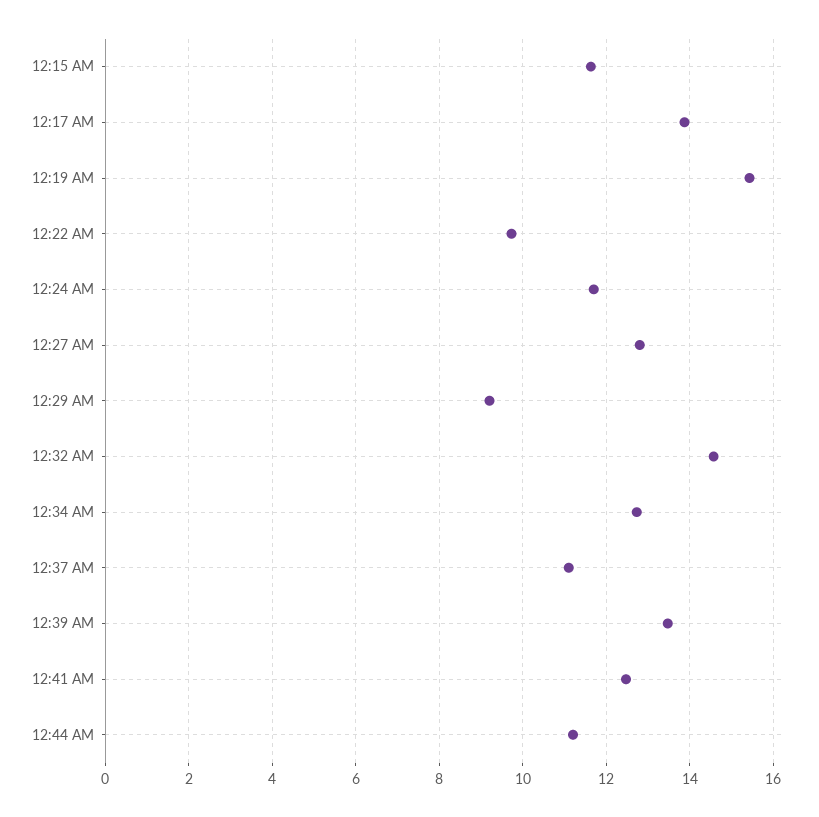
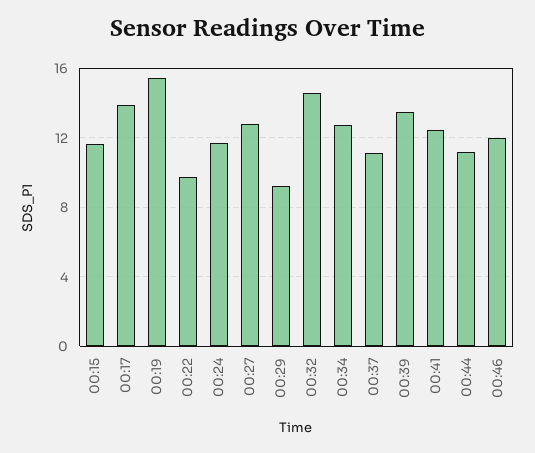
00:46: none -> 12

